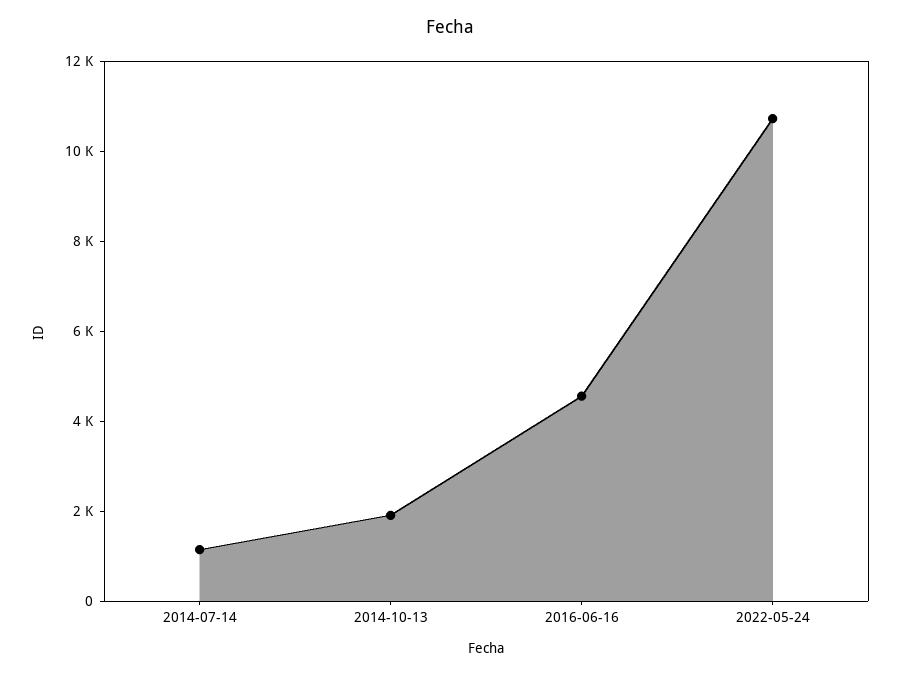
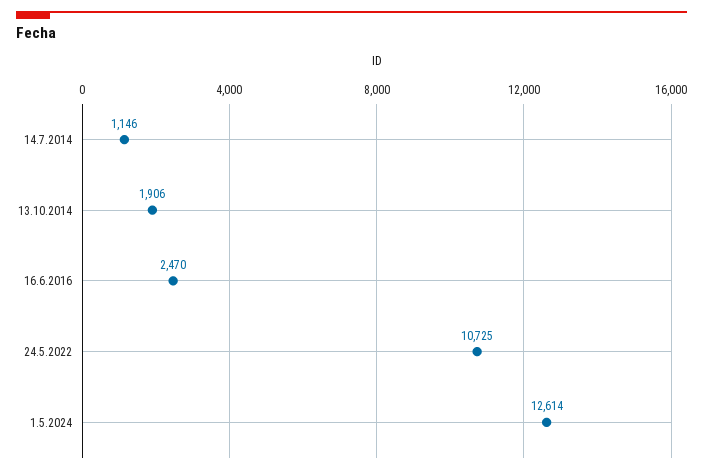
2016-06-16: 4500 -> 2470
1.5.2024: none -> 12614

